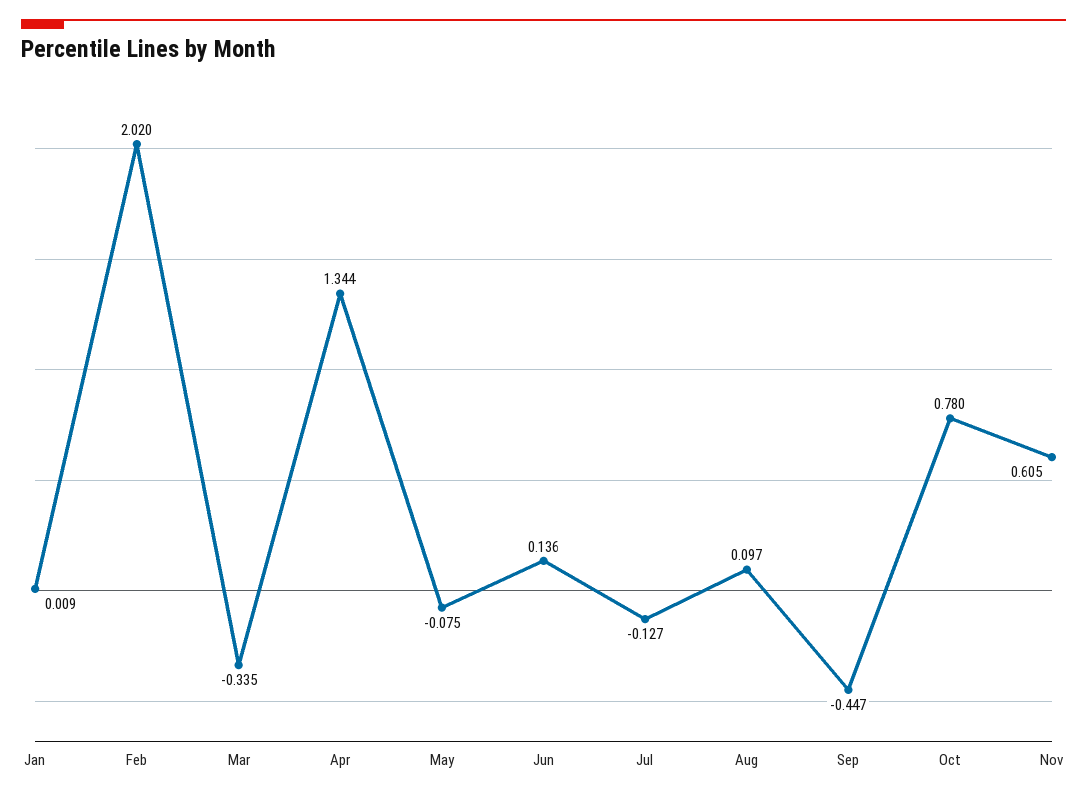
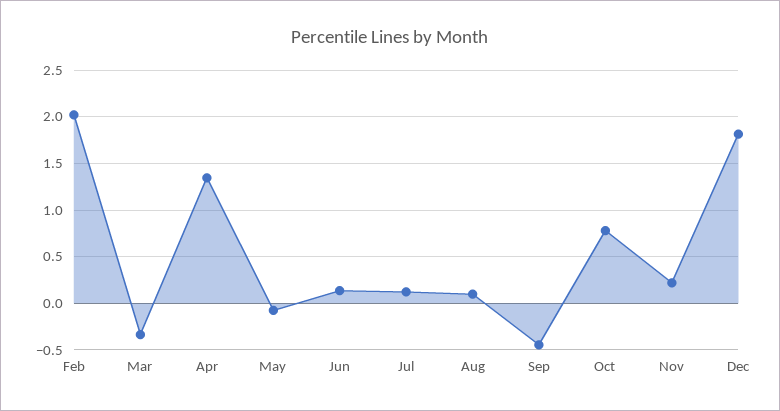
Jan: 0.009 -> none
Jul: -0.127 -> 0.1
Nov: 0.605 -> 0.2
Dec: none -> 1.8

